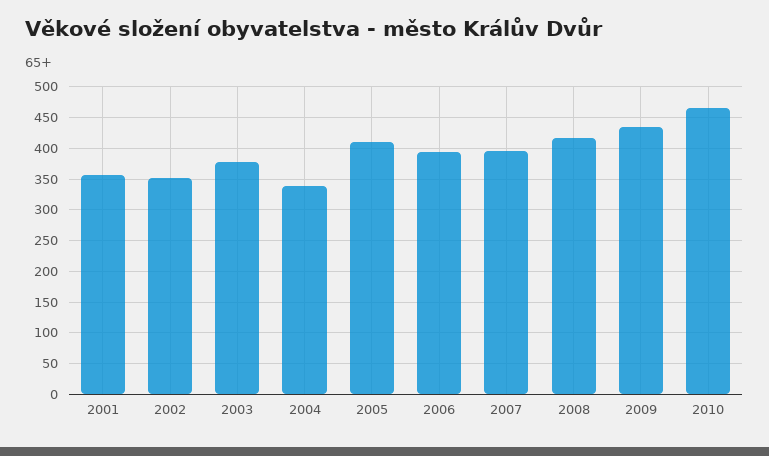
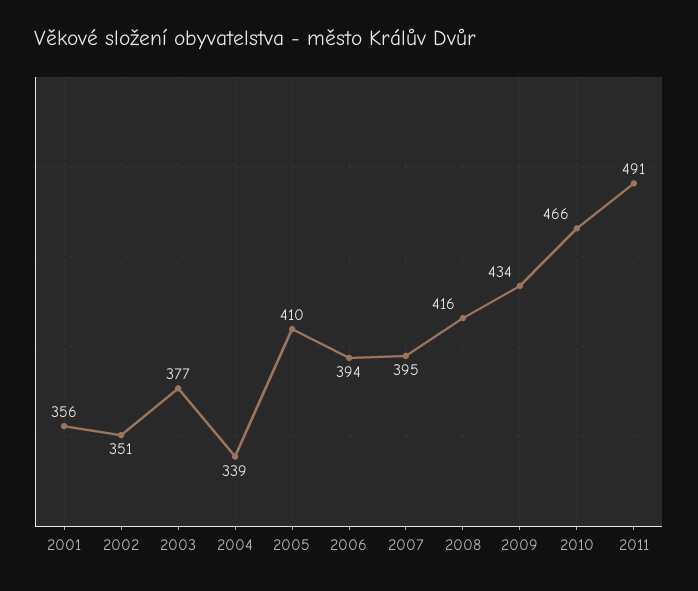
2011: none -> 491

